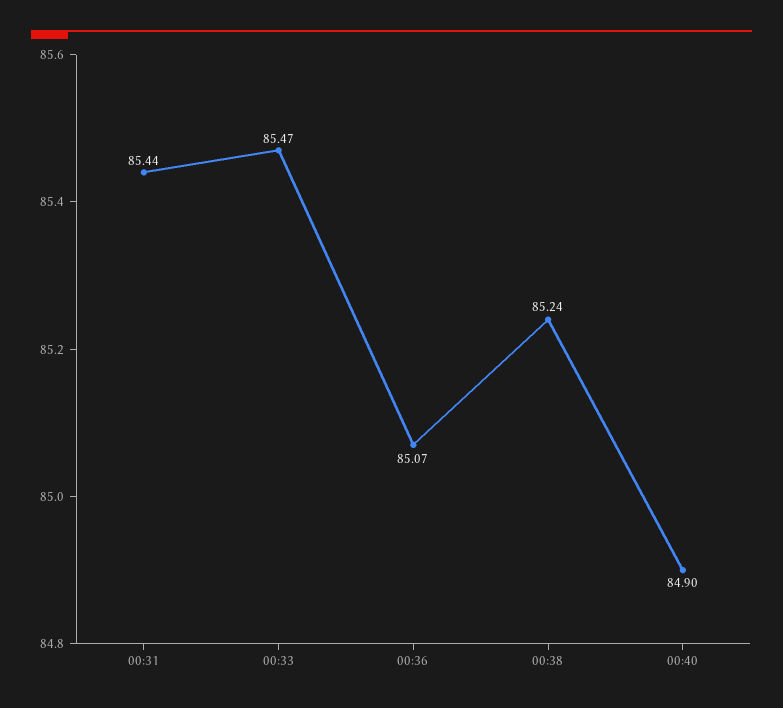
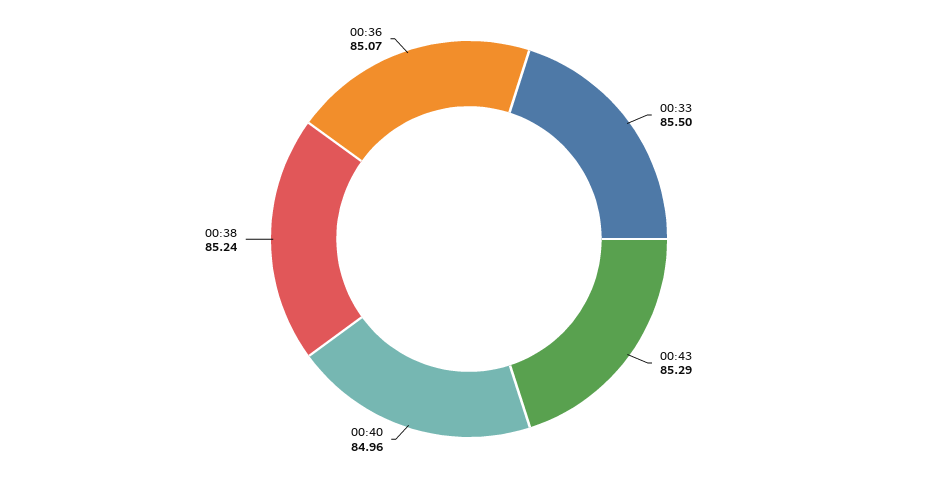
00:31: 85.44 -> none
00:33: 85.47 -> 85.5
00:40: 84.9 -> 84.96
00:43: none -> 85.29

